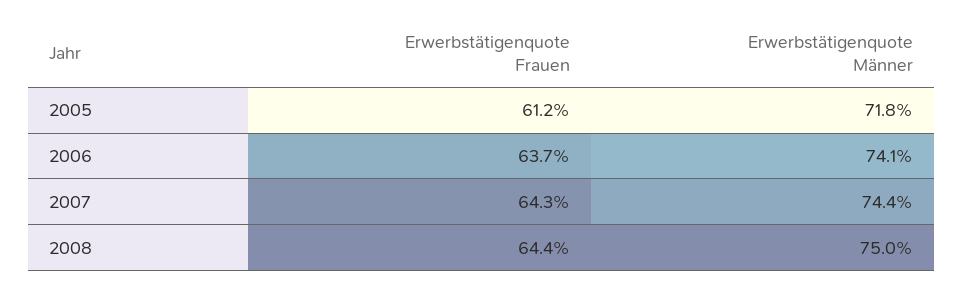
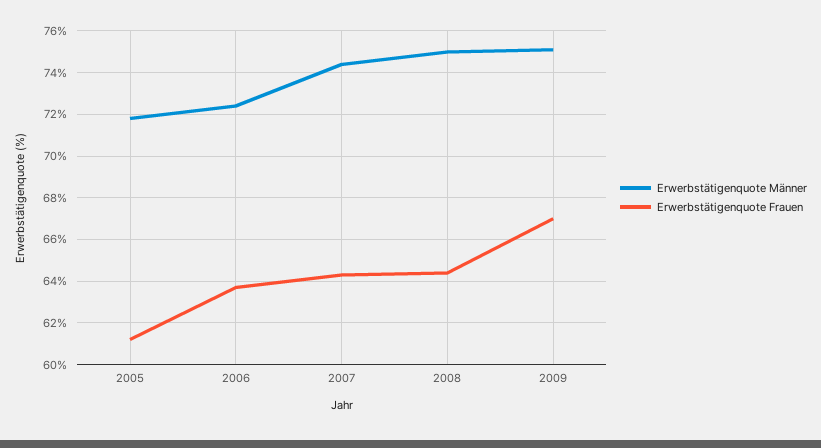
Erwerbstätigenquote Männer, 2006: 74.1 -> 72.5
Erwerbstätigenquote Männer, 2009: none -> 75
Erwerbstätigenquote Frauen, 2009: none -> 67

